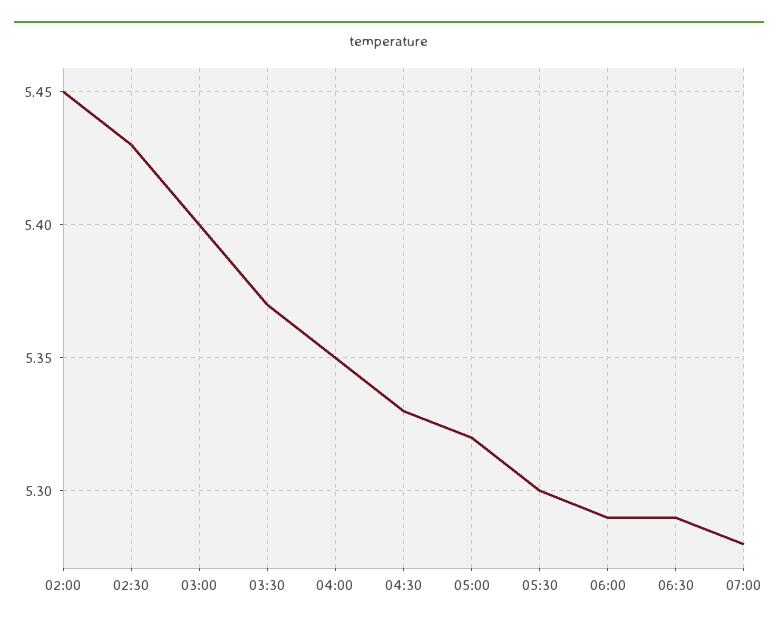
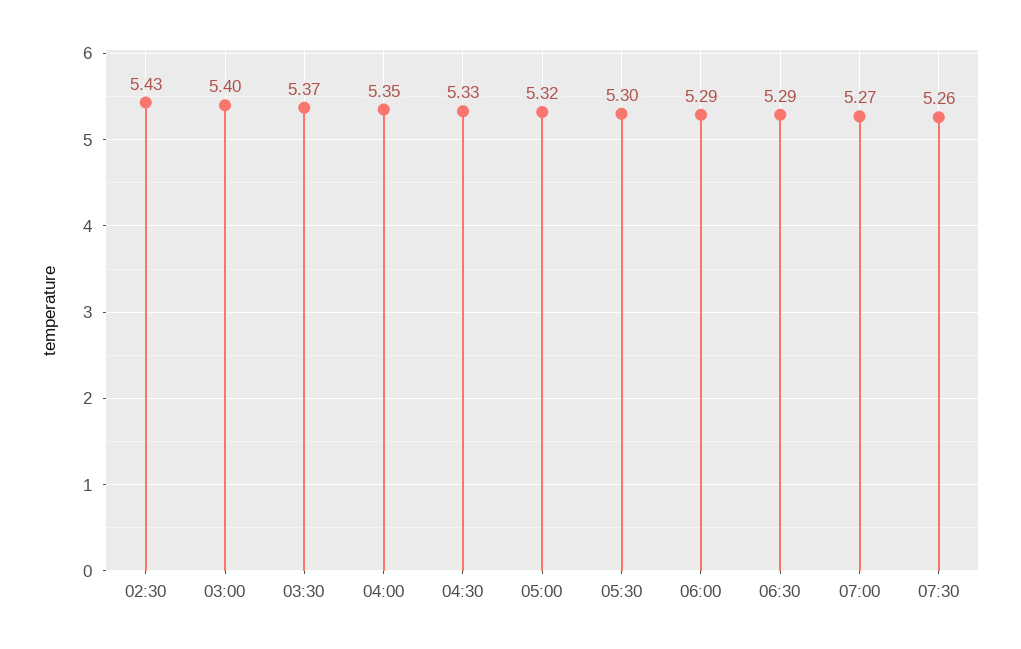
02:00: 5.45 -> none
07:00: 5.28 -> 5.27
07:30: none -> 5.26

